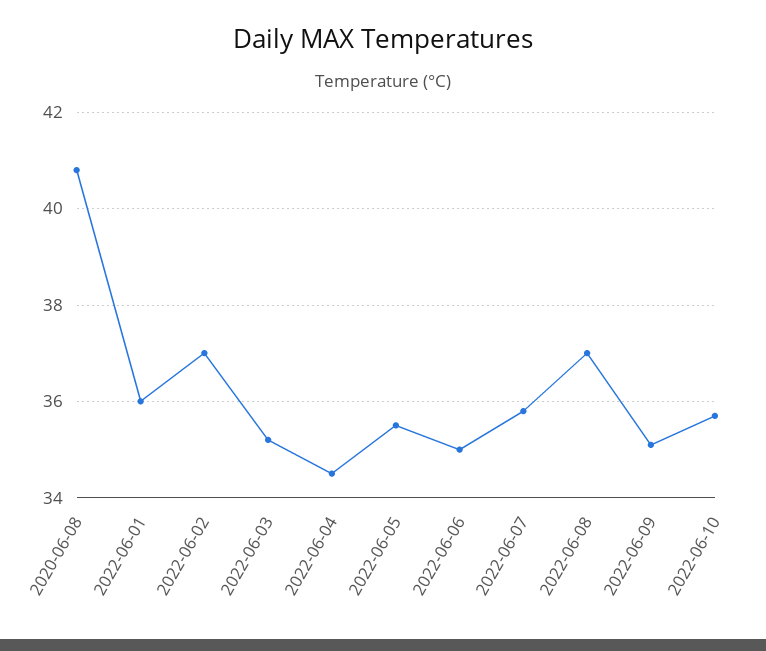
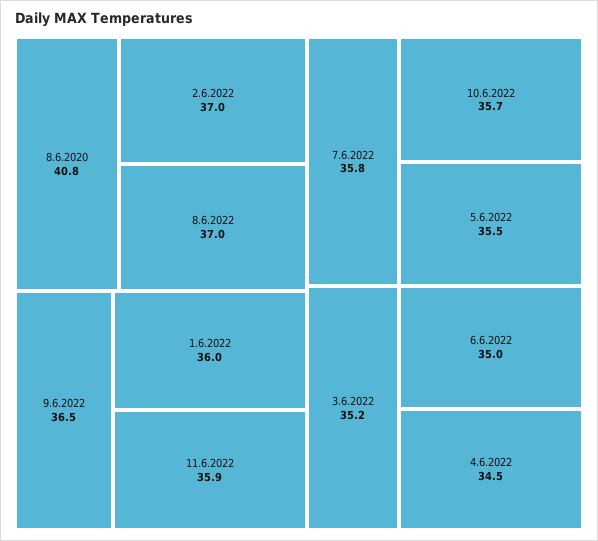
2022-06-09: 35 -> 36.5
11.6.2022: none -> 35.9

